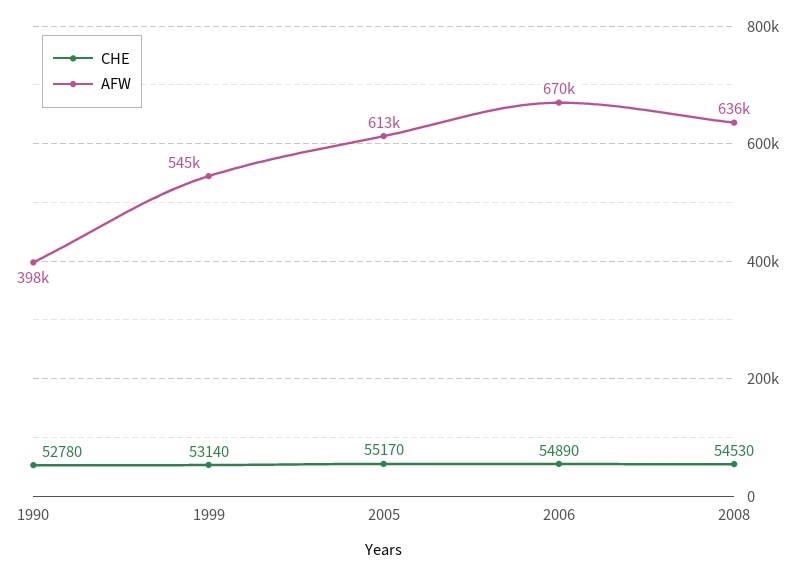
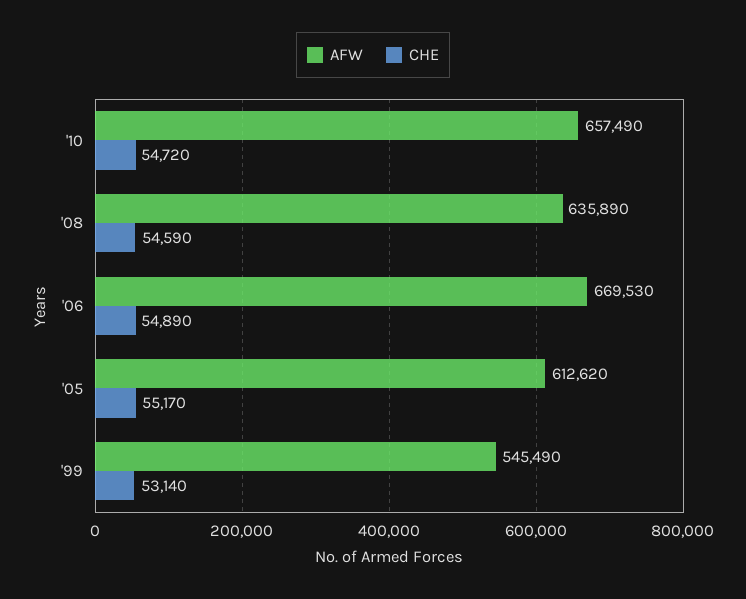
CHE, 1990: 52780 -> none
AFW, 1990: 398000 -> none
CHE, 2008: 54530 -> 54590
AFW, '10: none -> 657490
CHE, '10: none -> 54720

